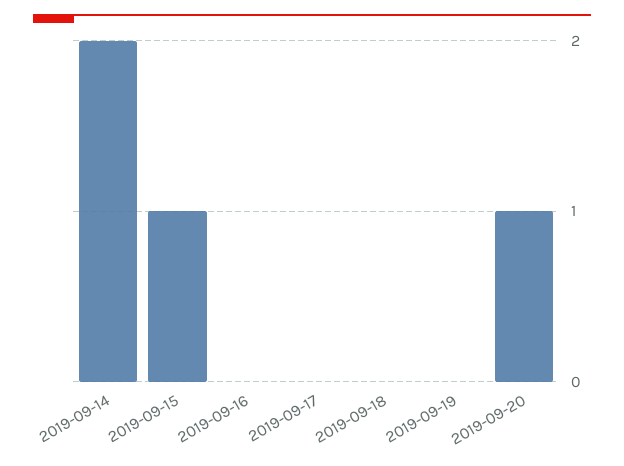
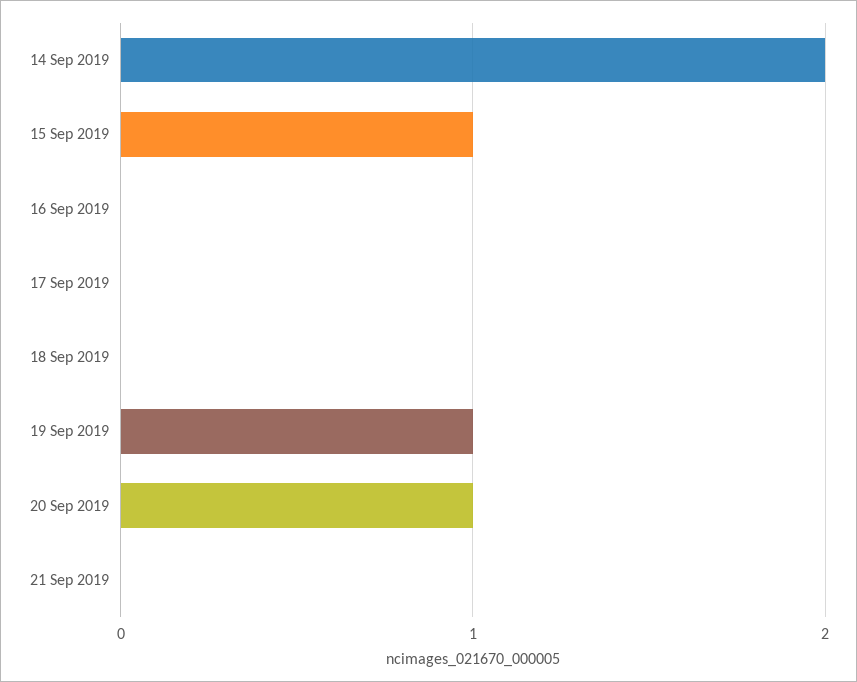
2019-09-19: 0 -> 1
21 Sep 2019: none -> 0

